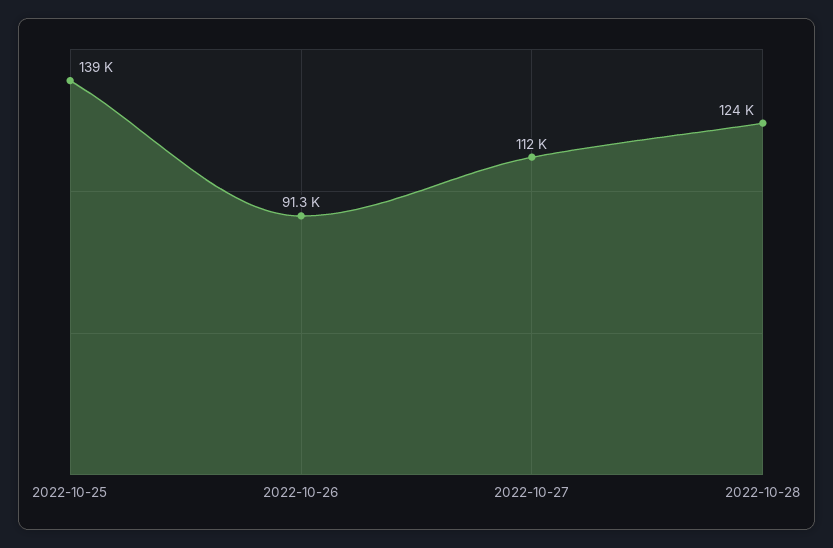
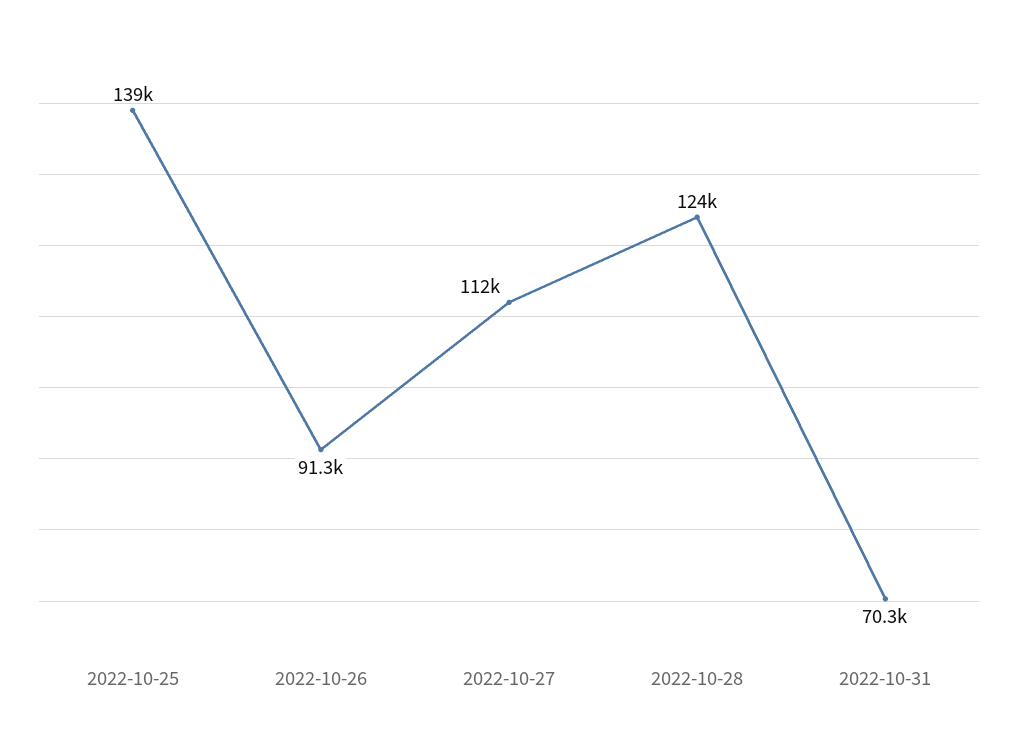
2022-10-31: none -> 70300

